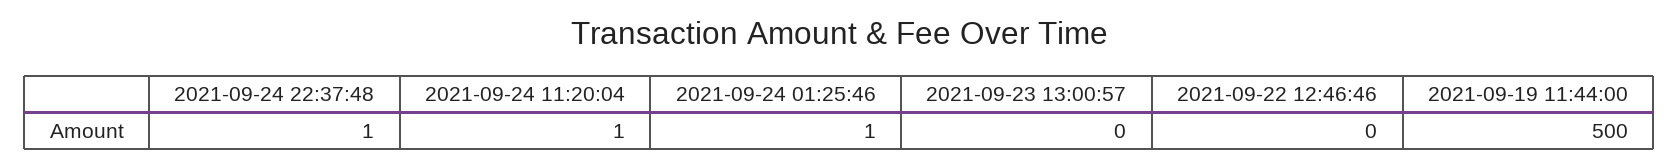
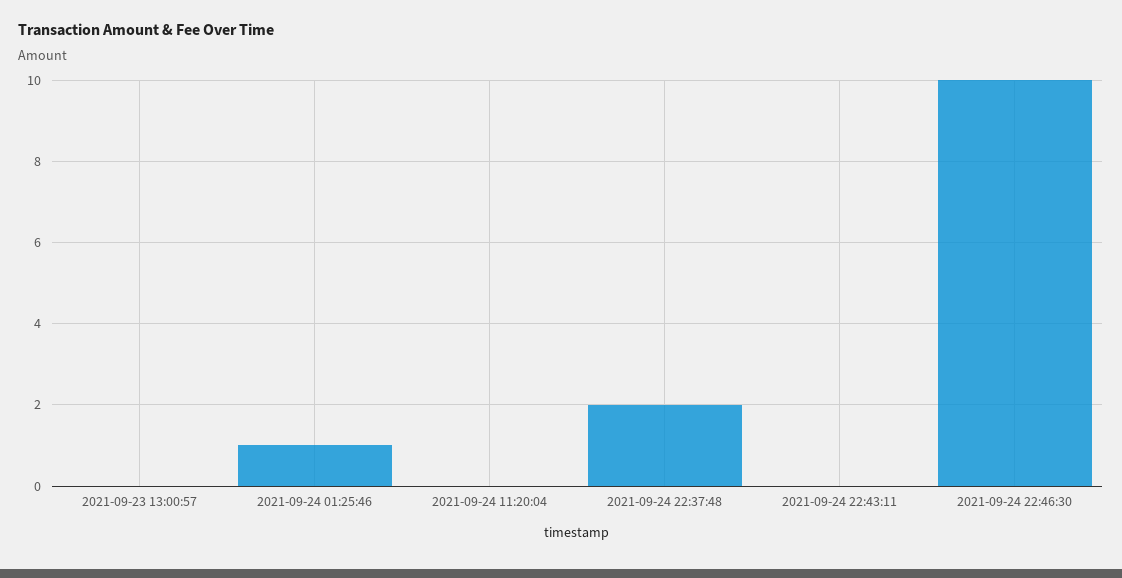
2021-09-24 22:37:48: 1 -> 2
2021-09-24 11:20:04: 1 -> 0
2021-09-22 12:46:46: 0 -> none
2021-09-19 11:44:00: 500 -> none
2021-09-24 22:43:11: none -> 0
2021-09-24 22:46:30: none -> 10

